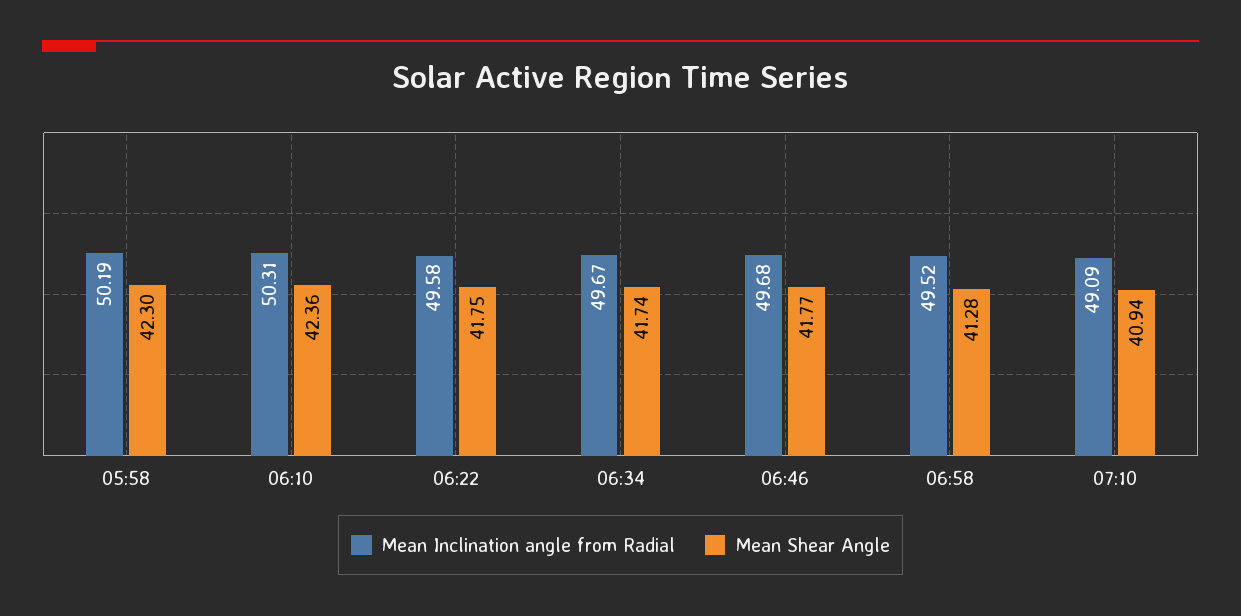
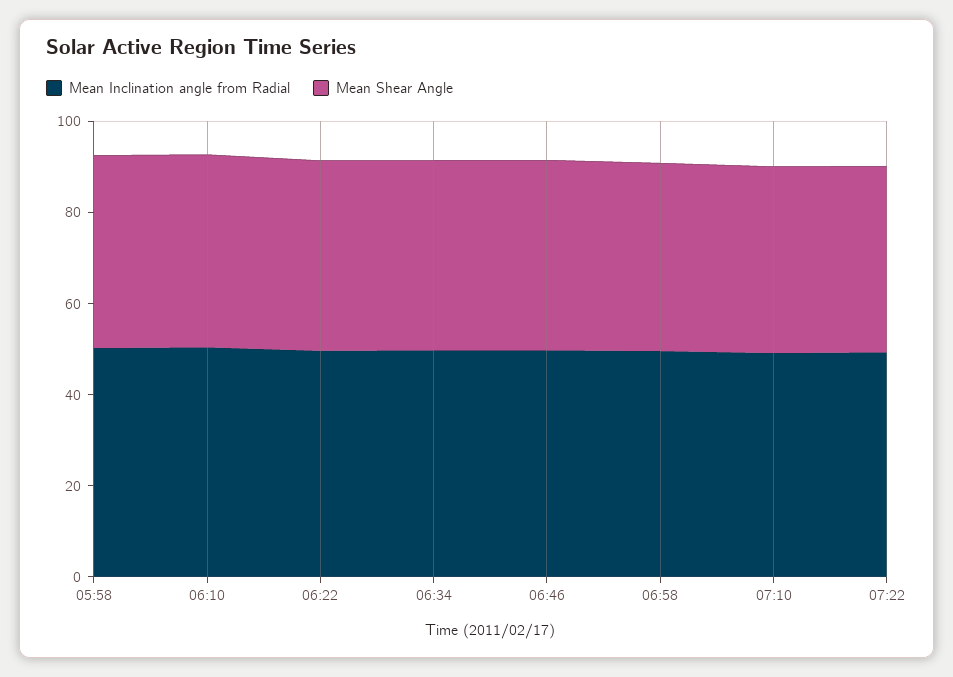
Mean Inclination angle from Radial, 07:22: none -> 50
Mean Shear Angle, 07:22: none -> 40

